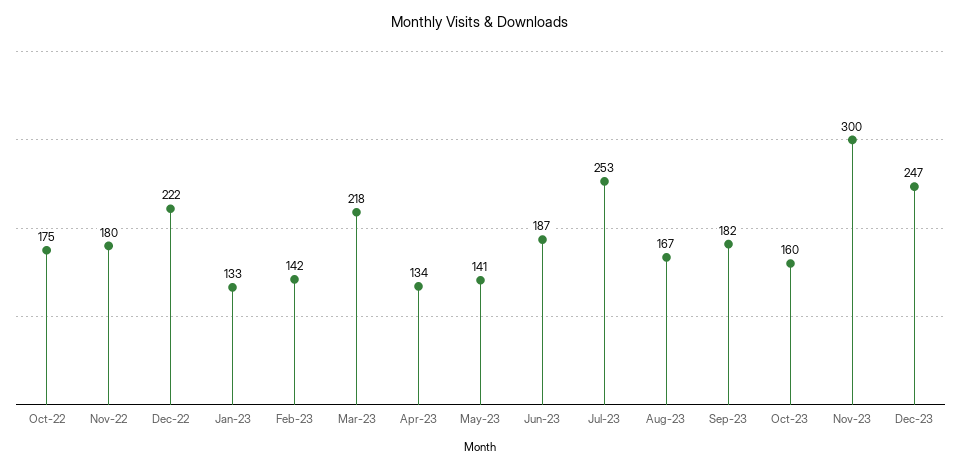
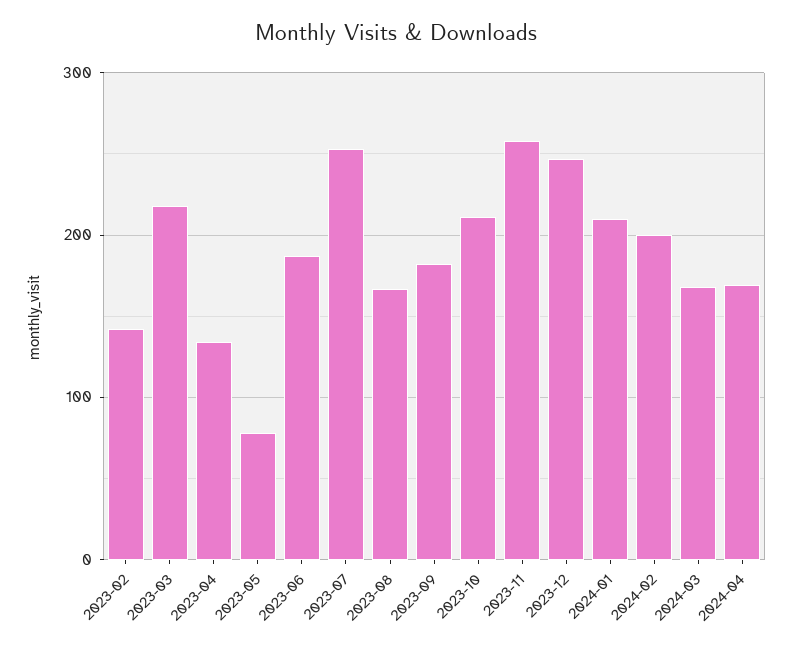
Oct-22: 175 -> none
Nov-22: 180 -> none
Dec-22: 222 -> none
Jan-23: 133 -> none
May-23: 141 -> 80
Oct-23: 160 -> 210
Nov-23: 300 -> 260
2024-01: none -> 210
2024-02: none -> 200
2024-03: none -> 170
2024-04: none -> 170

